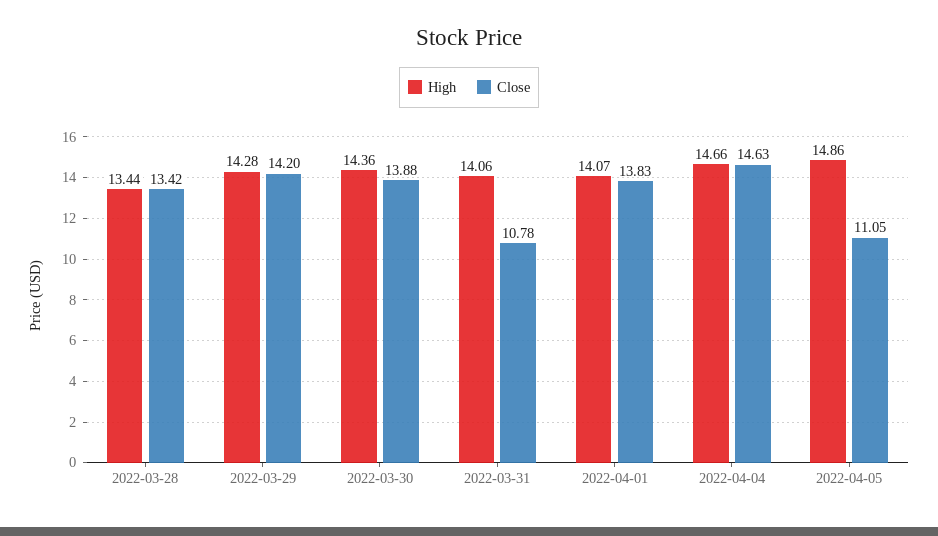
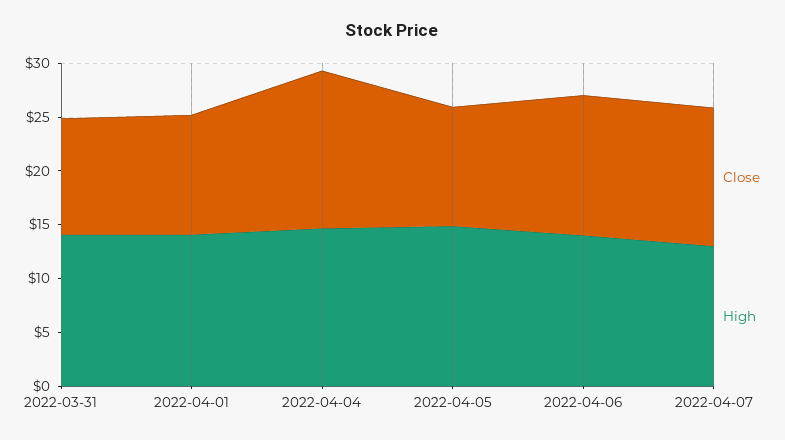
High, 2022-03-28: 13.44 -> none
Close, 2022-03-28: 13.42 -> none
High, 2022-03-29: 14.28 -> none
Close, 2022-03-29: 14.2 -> none
High, 2022-03-30: 14.36 -> none
Close, 2022-03-30: 13.88 -> none
Close, 2022-04-01: 13.83 -> 11
Close, 2022-04-06: none -> 13
High, 2022-04-06: none -> 14
Close, 2022-04-07: none -> 13
High, 2022-04-07: none -> 13

